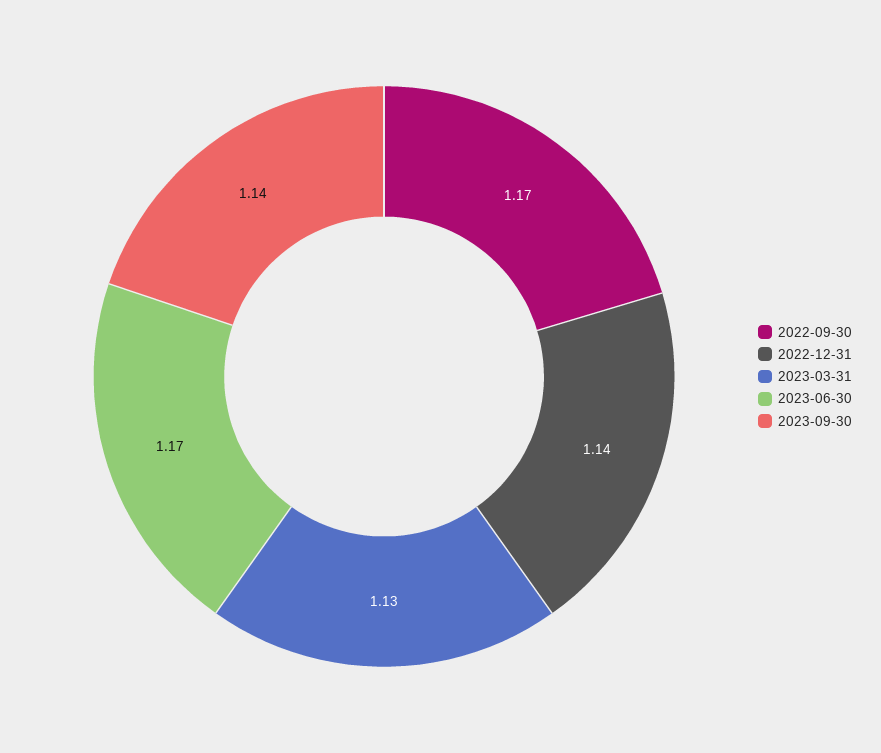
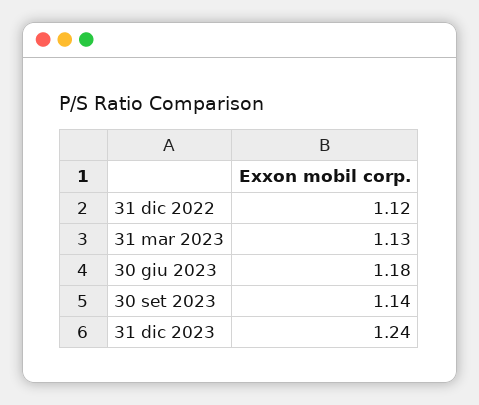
2022-09-30: 1.17 -> none
2022-12-31: 1.14 -> 1.12
2023-06-30: 1.17 -> 1.18
31 dic 2023: none -> 1.24

